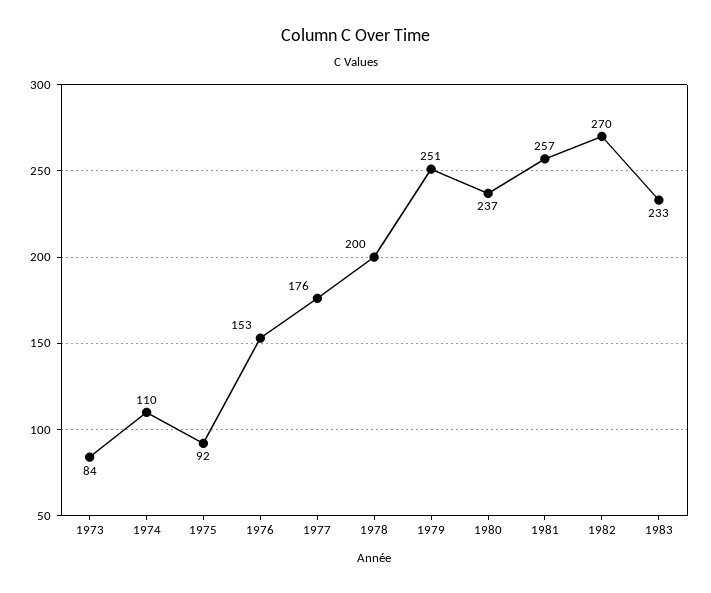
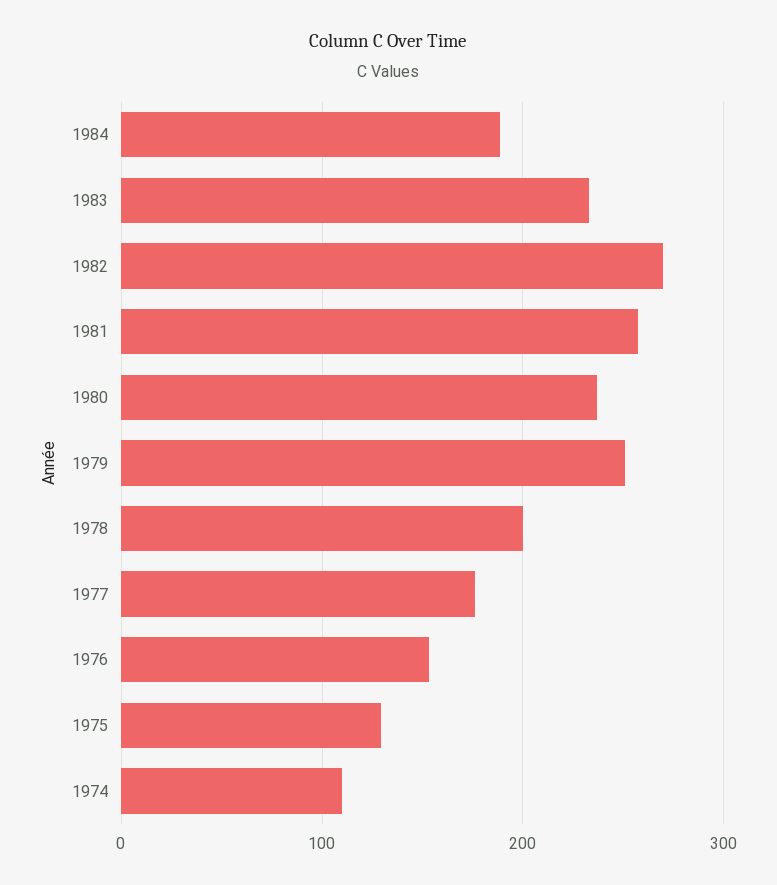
1973: 84 -> none
1975: 92 -> 130
1984: none -> 190

